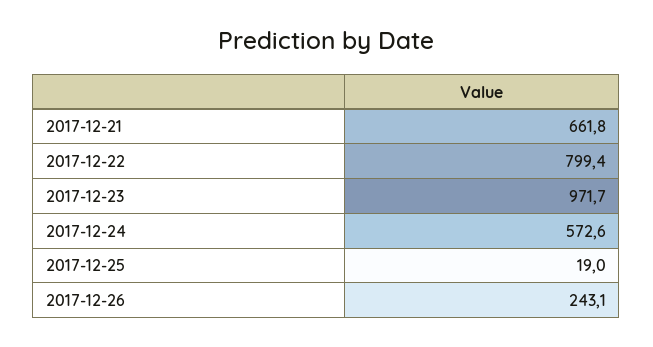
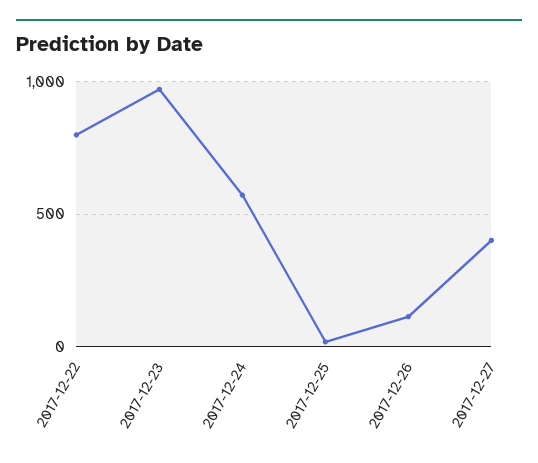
2017-12-21: 661.8 -> none
2017-12-26: 243.1 -> 100
2017-12-27: none -> 400

